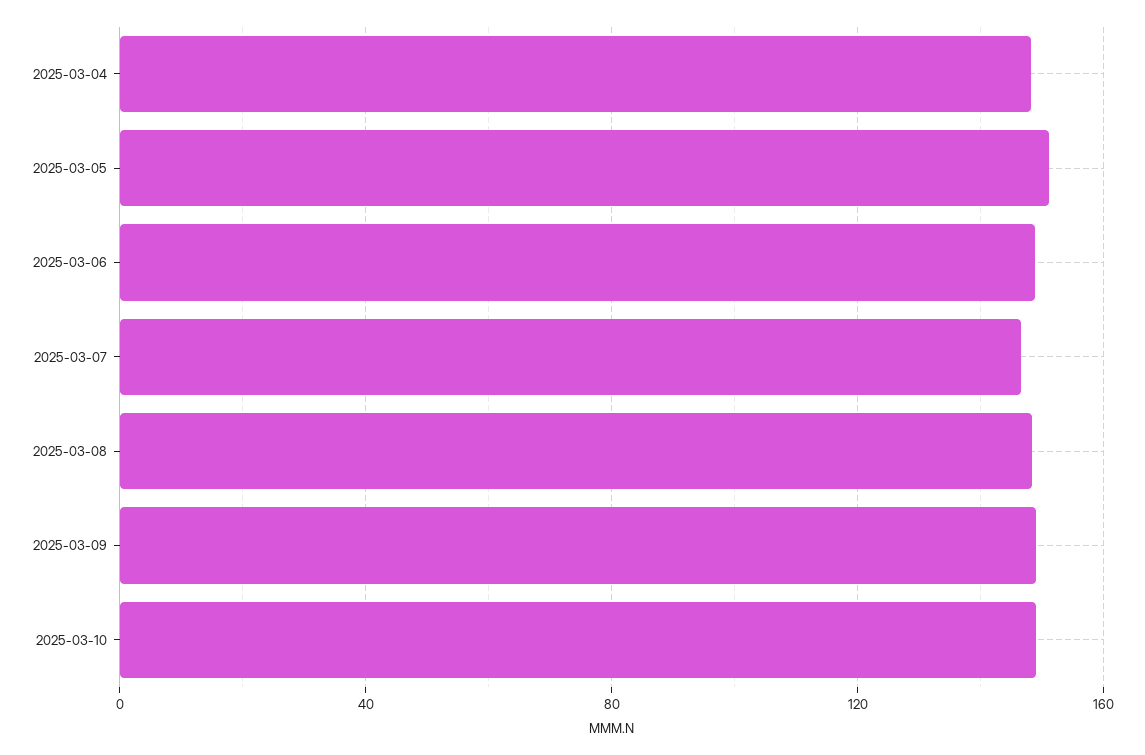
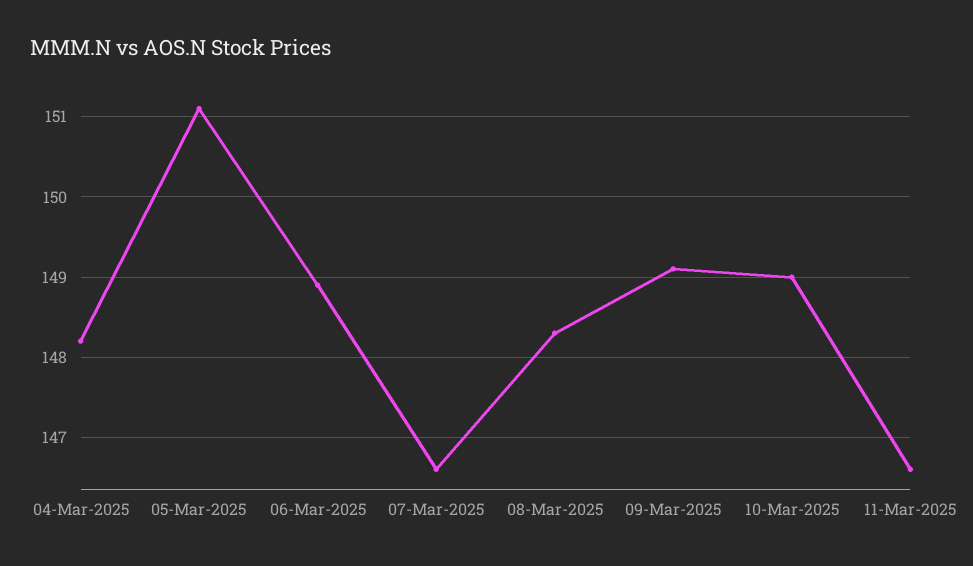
11-Mar-2025: none -> 146.6

